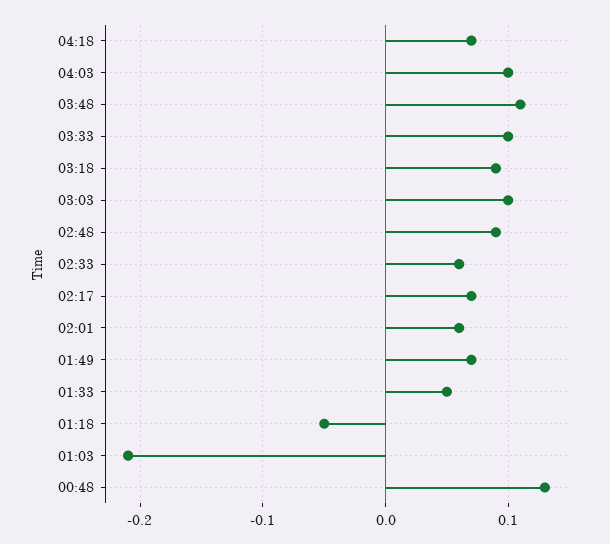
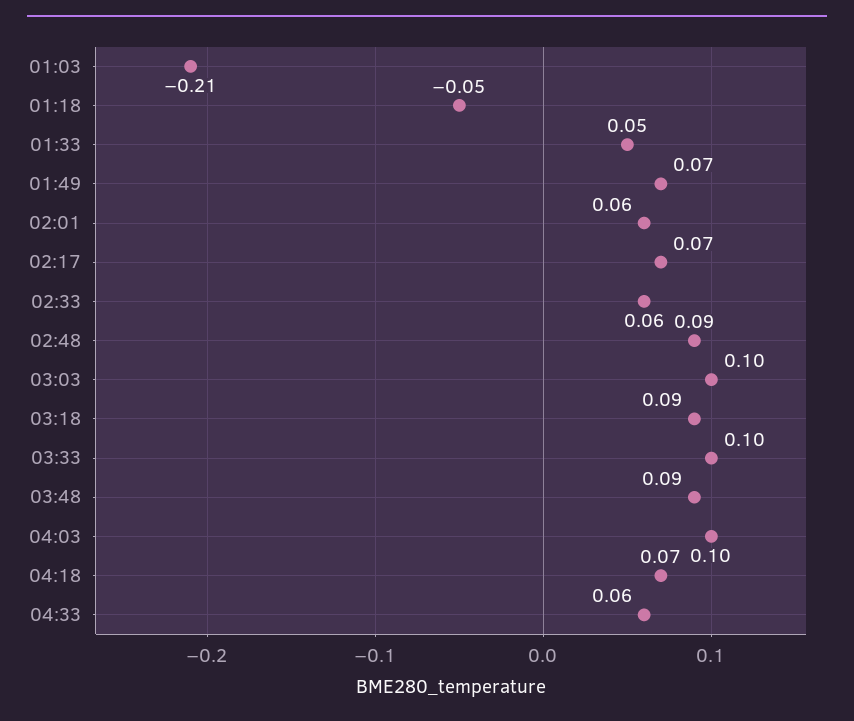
03:48: 0.11 -> 0.09
00:48: 0.13 -> none
04:33: none -> 0.06

